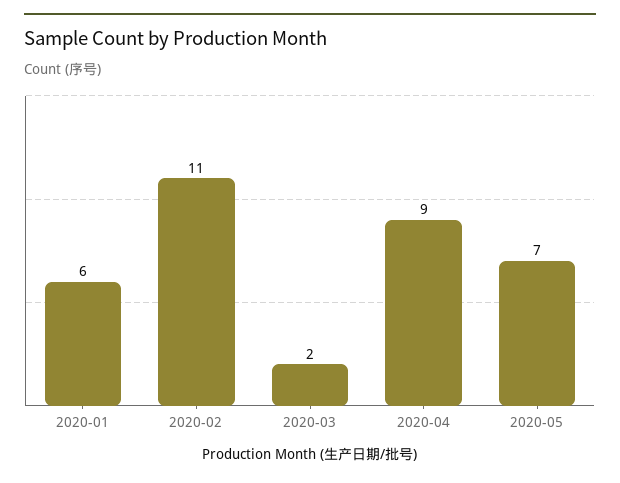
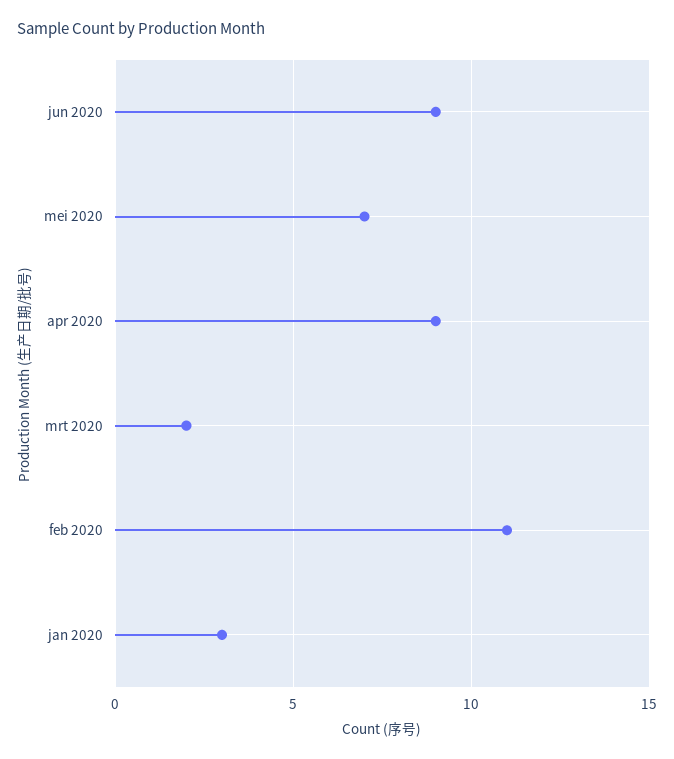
2020-01: 6 -> 3
jun 2020: none -> 9

